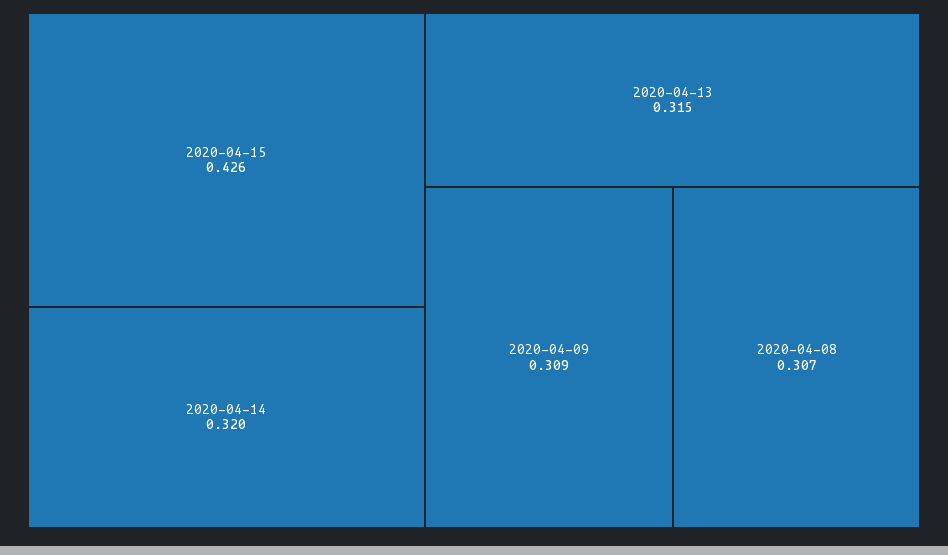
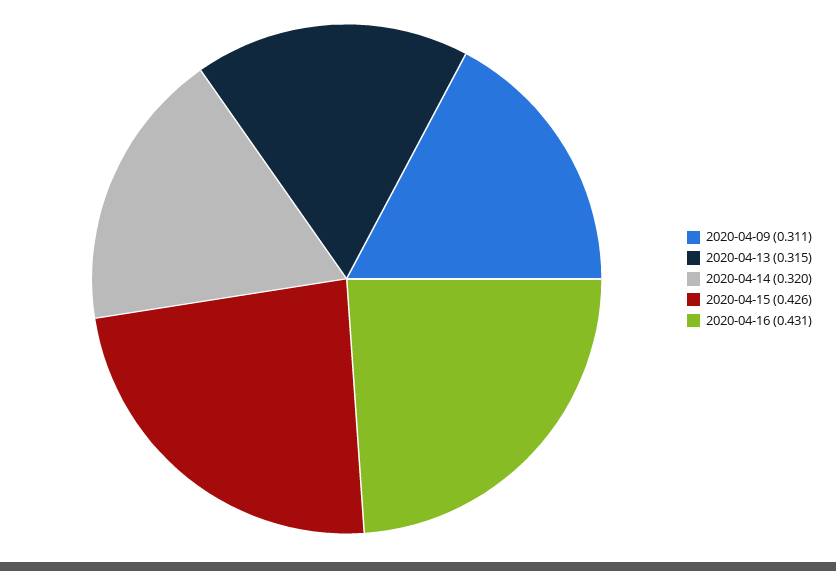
2020-04-09: 0.309 -> 0.311
2020-04-08: 0.307 -> none
2020-04-16: none -> 0.431

